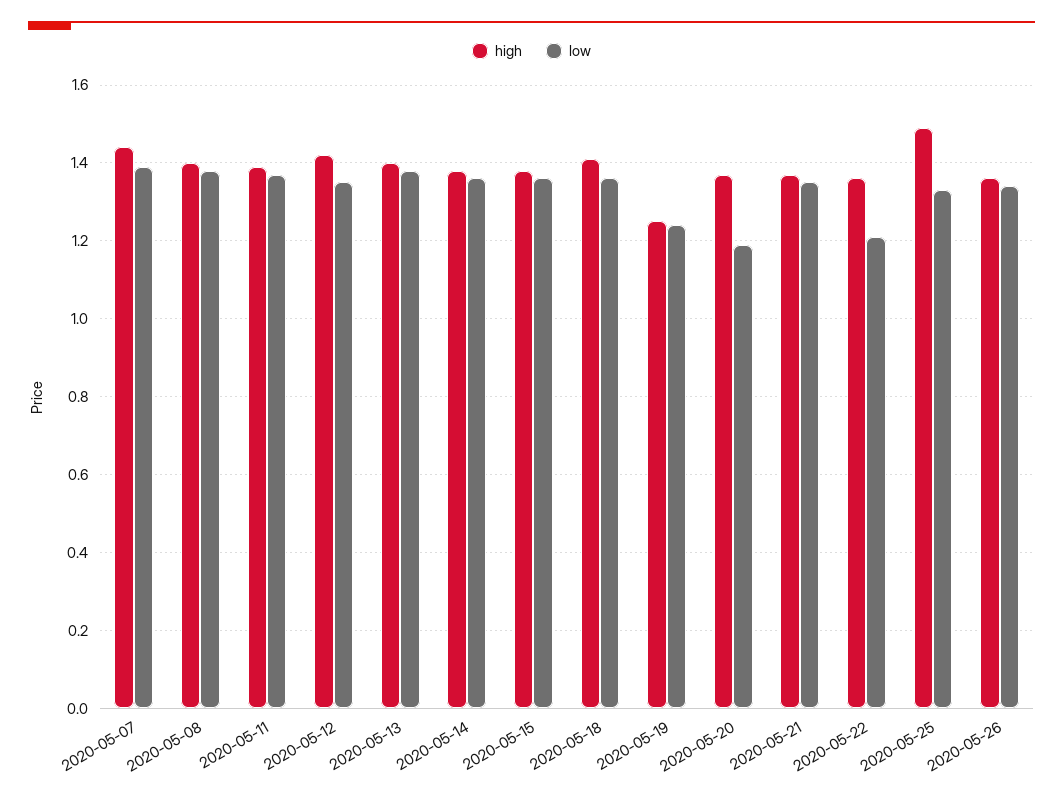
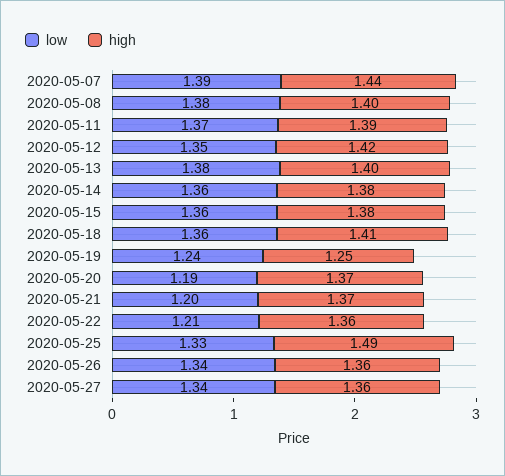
low, 2020-05-21: 1.35 -> 1.2
low, 2020-05-27: none -> 1.34
high, 2020-05-27: none -> 1.36

